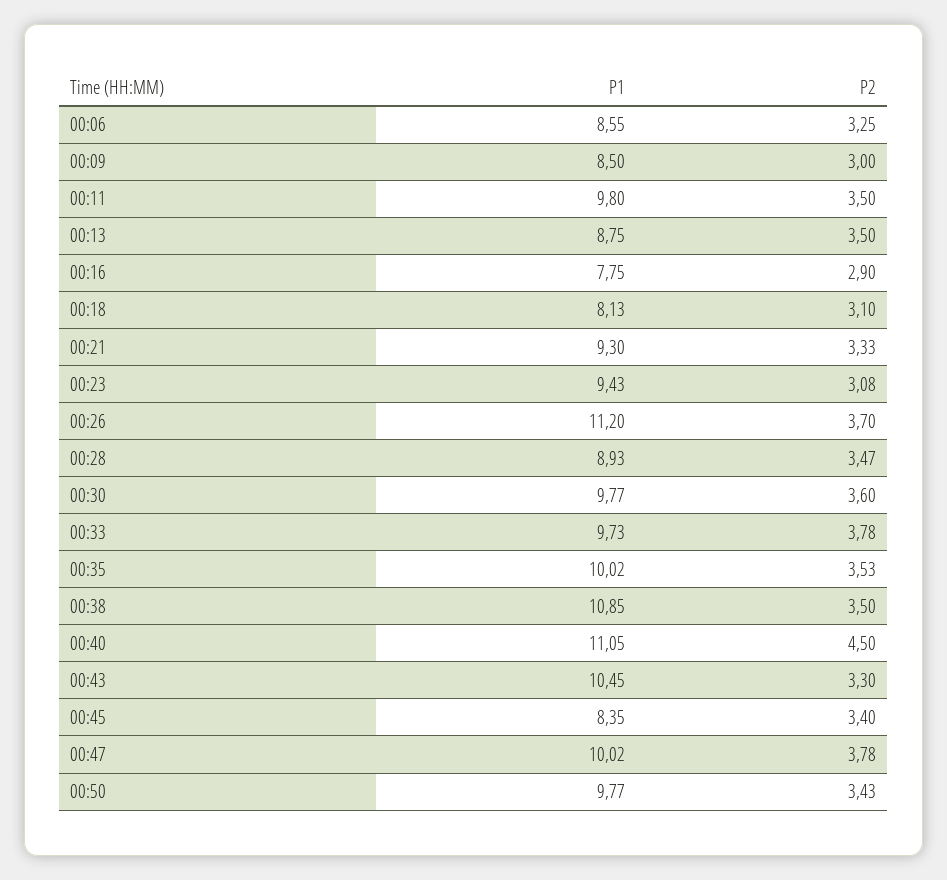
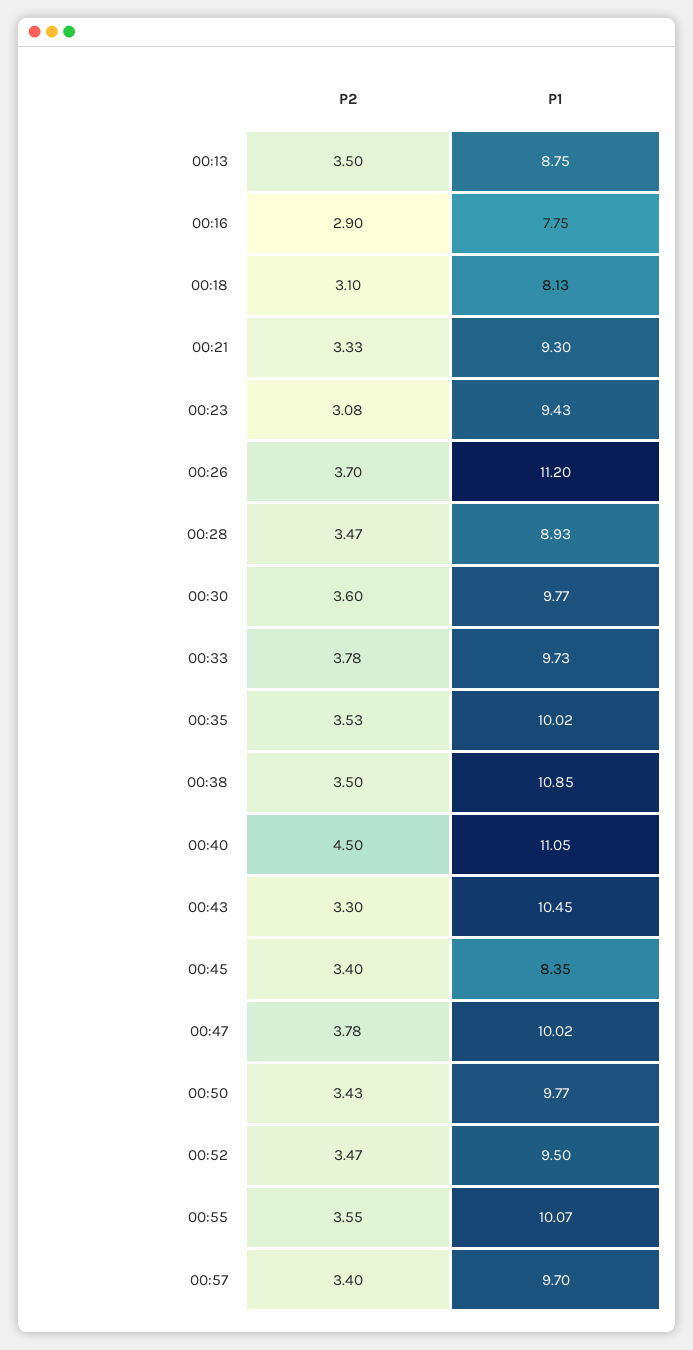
P1, 00:06: 8.55 -> none
P2, 00:06: 3.25 -> none
P1, 00:09: 8.5 -> none
P2, 00:09: 3 -> none
P1, 00:11: 9.8 -> none
P2, 00:11: 3.5 -> none
P2, 00:52: none -> 3.47
P1, 00:52: none -> 9.5
P2, 00:55: none -> 3.55
P1, 00:55: none -> 10.07
P2, 00:57: none -> 3.4
P1, 00:57: none -> 9.7

